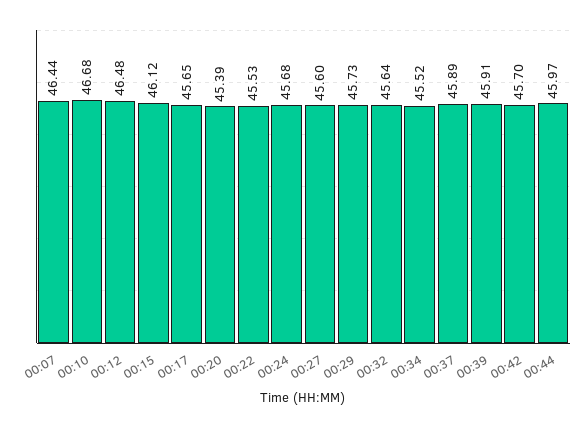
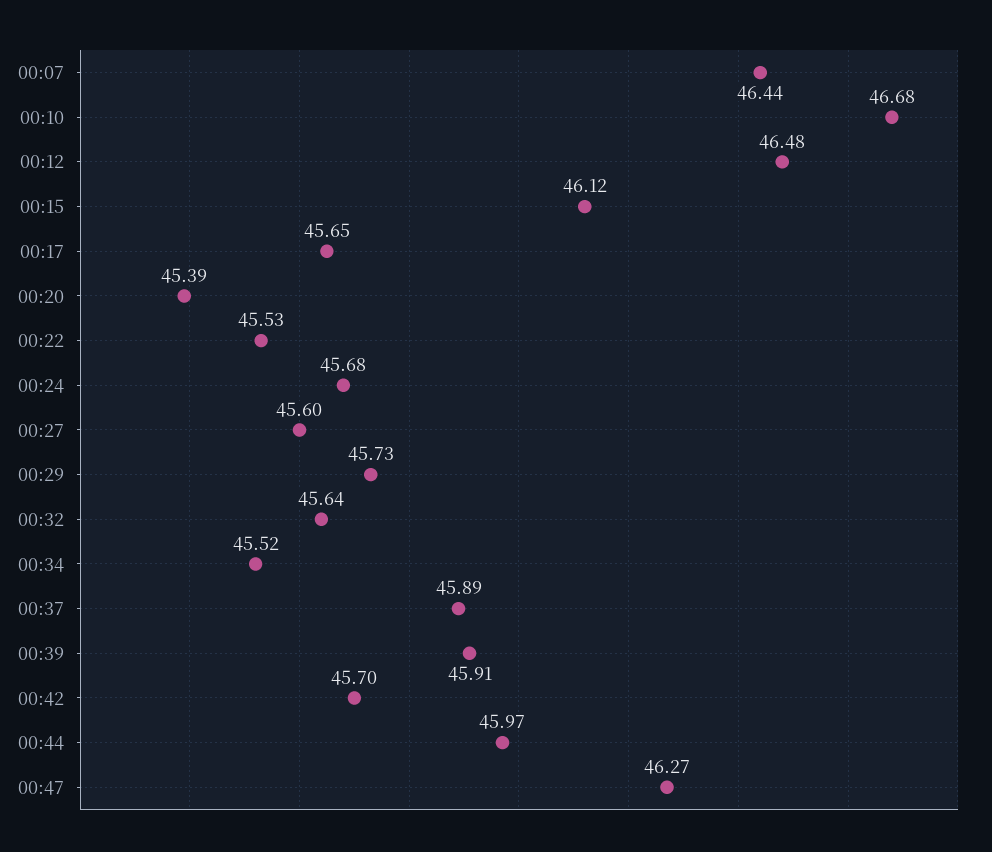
00:47: none -> 46.27

